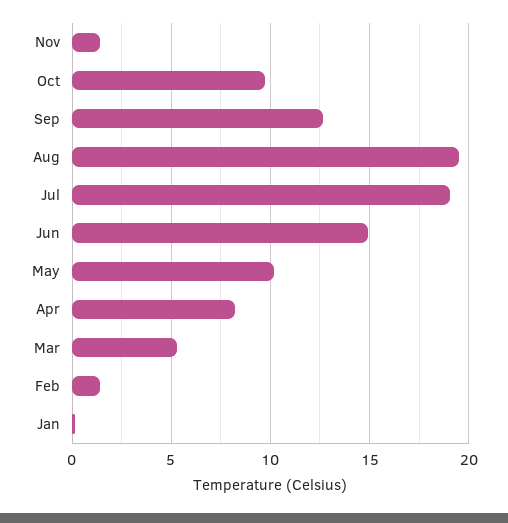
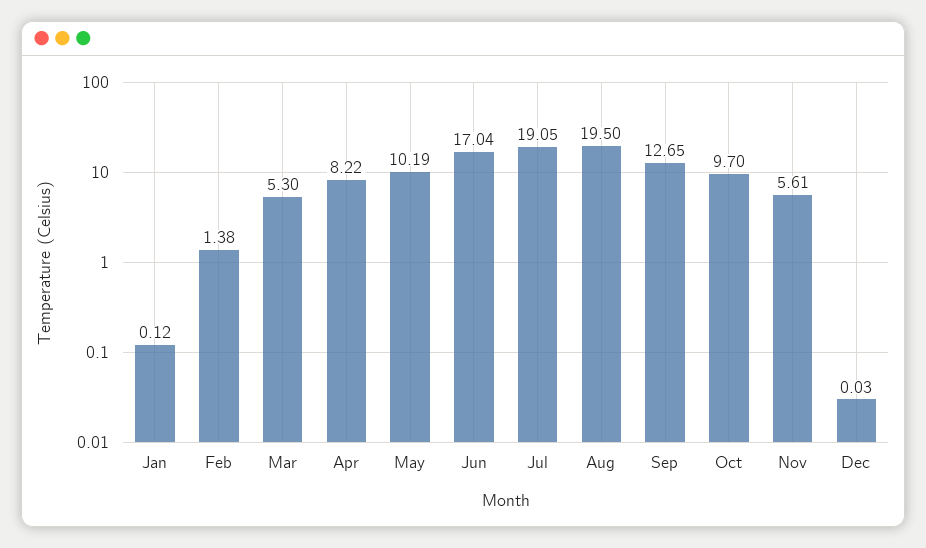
Nov: 1.5 -> 5.61
Jun: 15 -> 17.04
Dec: none -> 0.03

